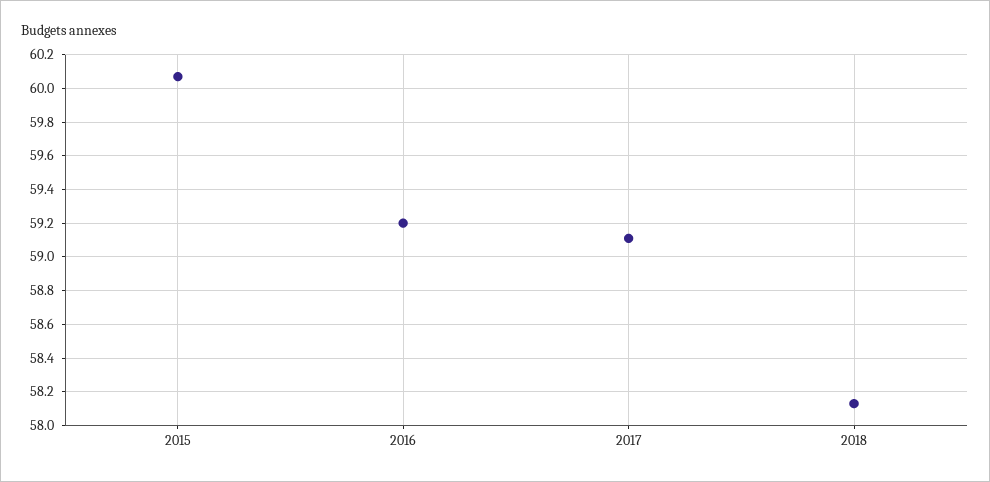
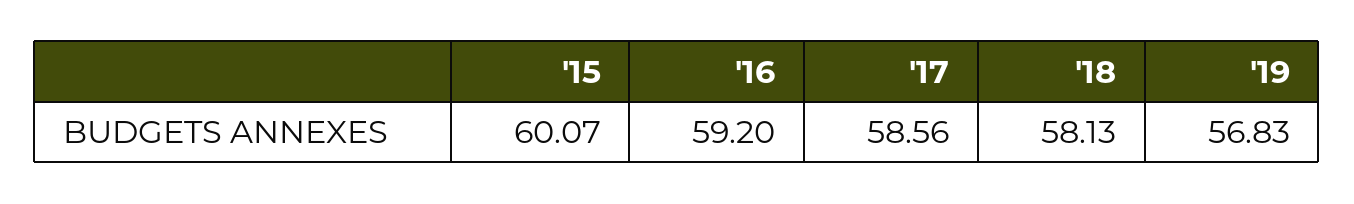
2017: 59.1 -> 58.56
'19: none -> 56.83

